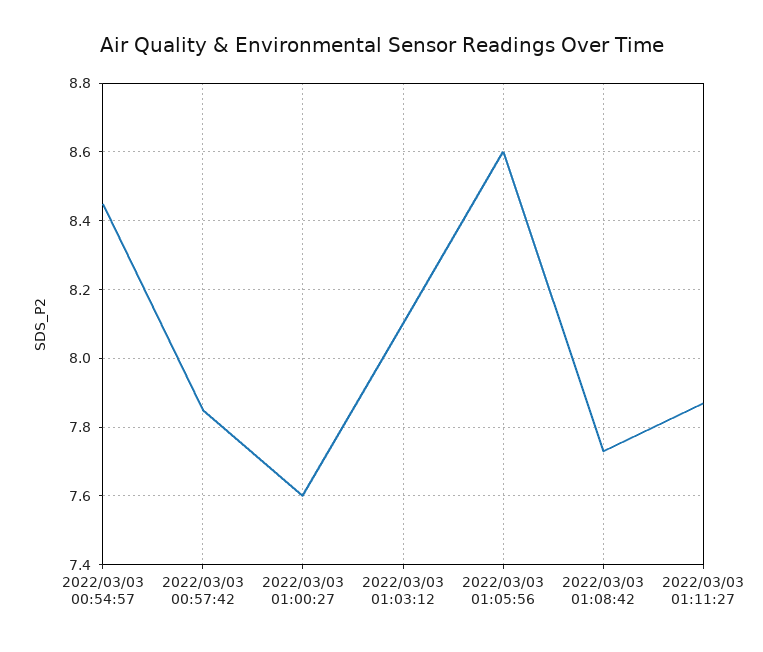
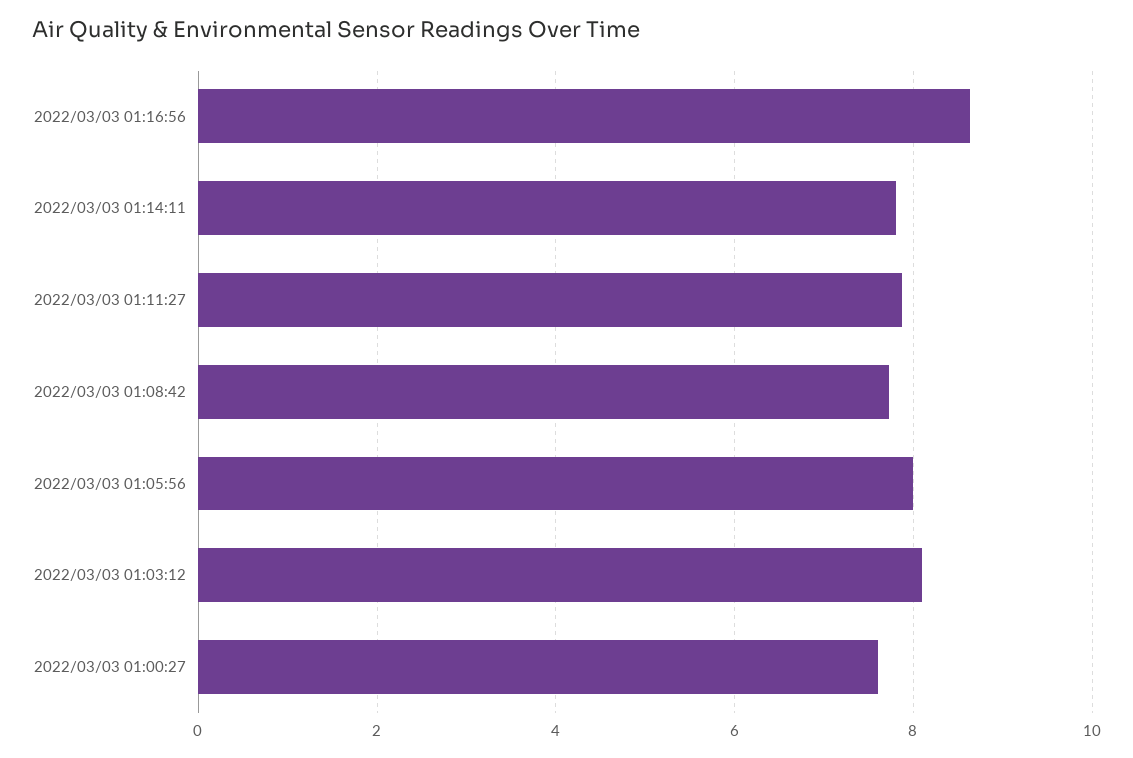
2022/03/03 00:54:57: 8.45 -> none
2022/03/03 00:57:42: 7.85 -> none
2022/03/03 01:05:56: 8.6 -> 8
2022/03/03 01:16:56: none -> 8.6
2022/03/03 01:14:11: none -> 7.8

